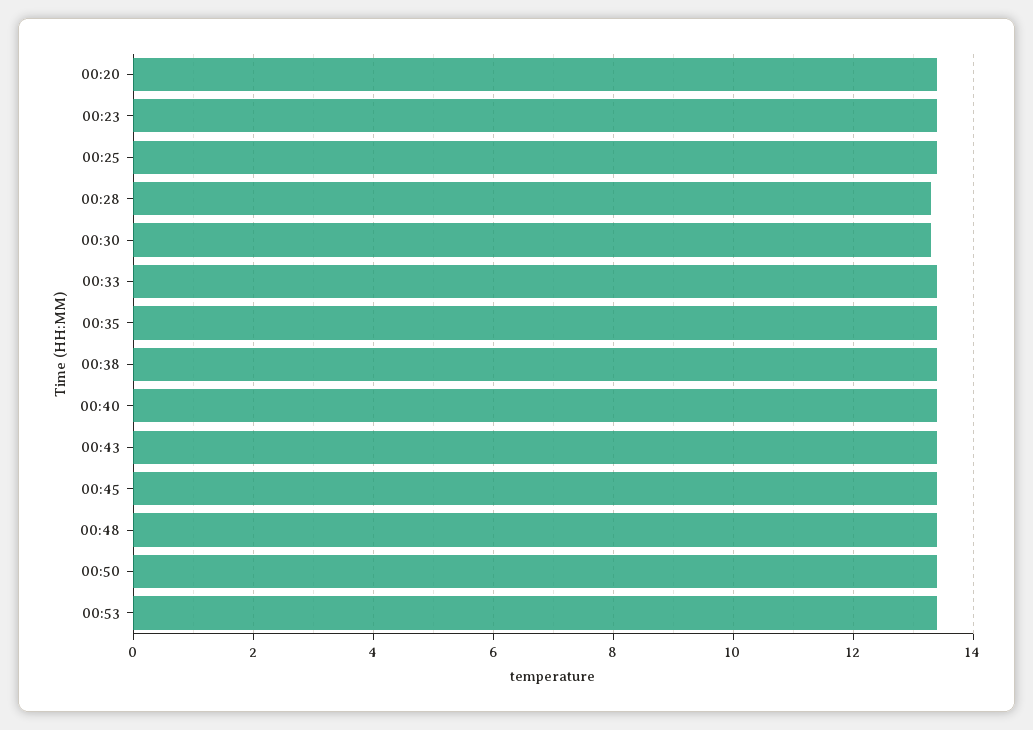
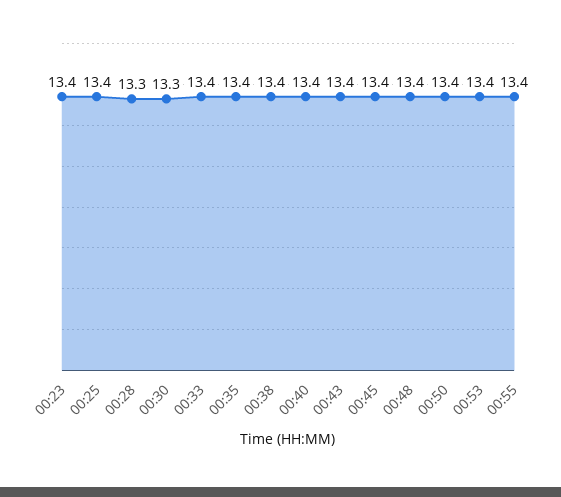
00:20: 13.5 -> none
00:55: none -> 13.4

